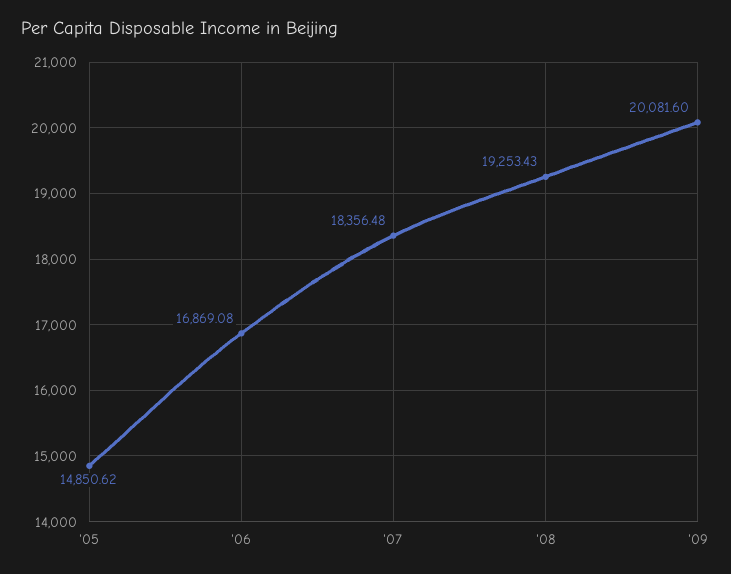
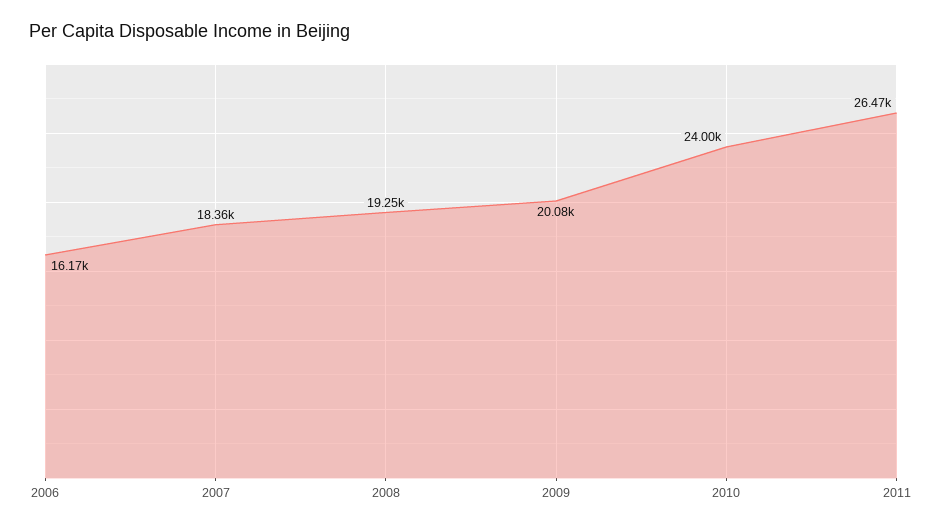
'05: 14850.62 -> none
'06: 16869.08 -> 16170
2010: none -> 24000
2011: none -> 26470

